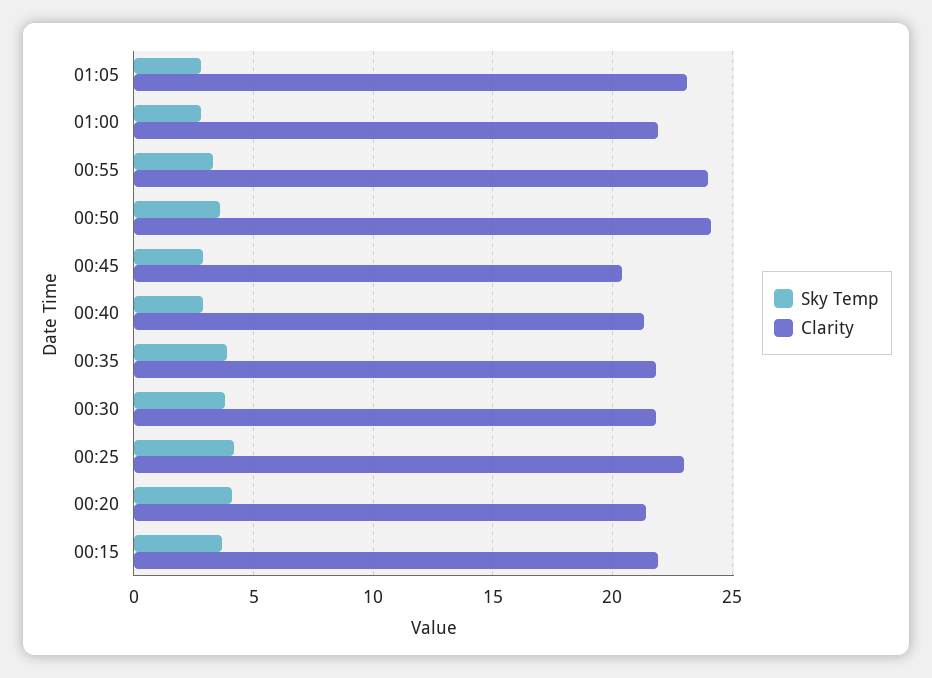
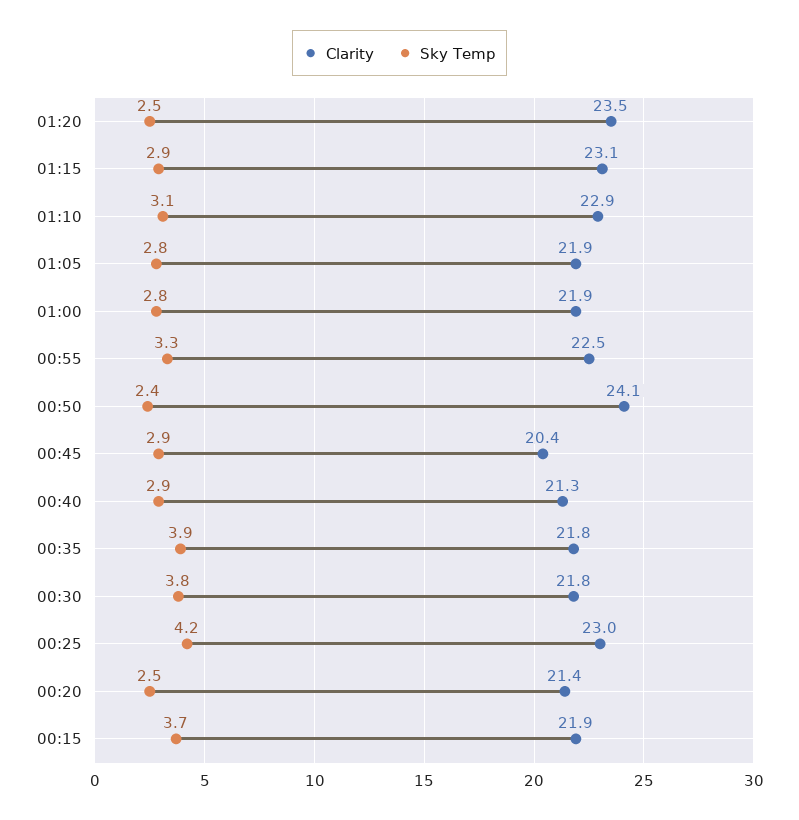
Clarity, 01:05: 23 -> 21.9
Clarity, 00:55: 24 -> 22.5
Sky Temp, 00:50: 3.5 -> 2.4
Sky Temp, 00:20: 4 -> 2.5
Clarity, 01:20: none -> 23.5
Sky Temp, 01:20: none -> 2.5
Clarity, 01:15: none -> 23.1
Sky Temp, 01:15: none -> 2.9
Clarity, 01:10: none -> 22.9
Sky Temp, 01:10: none -> 3.1

